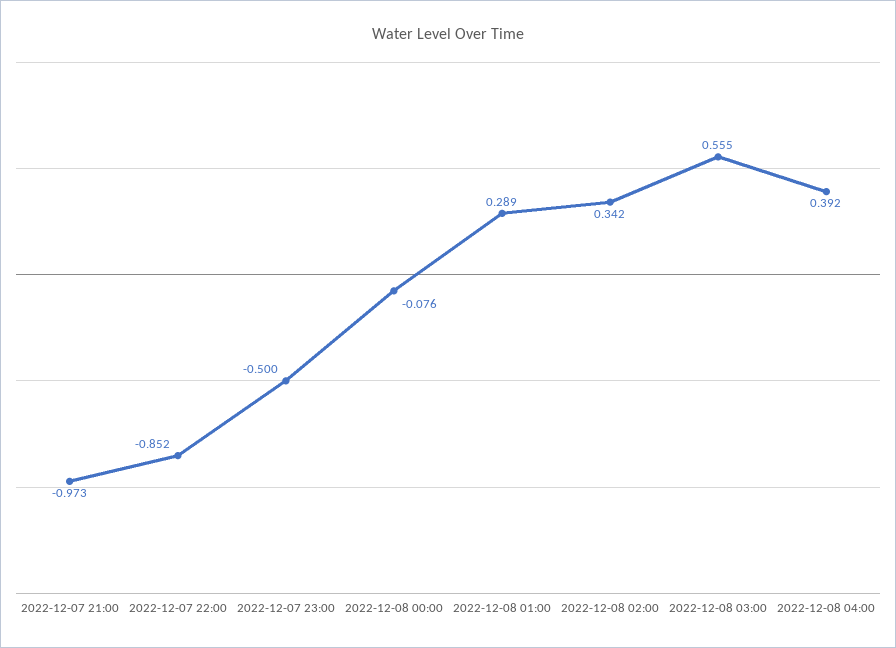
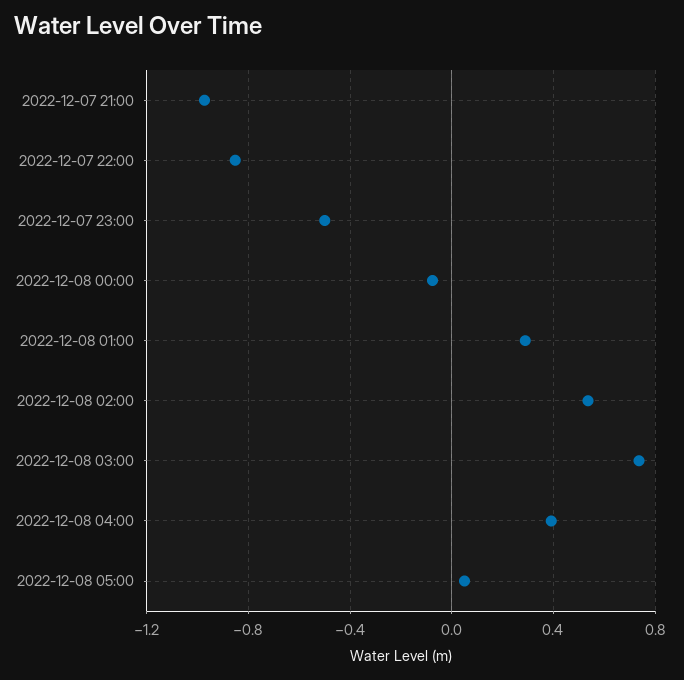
2022-12-08 02:00: 0.342 -> 0.55
2022-12-08 03:00: 0.555 -> 0.75
2022-12-08 05:00: none -> 0.05

